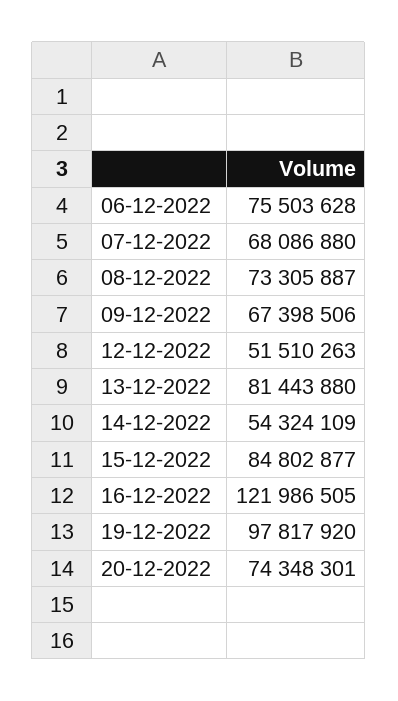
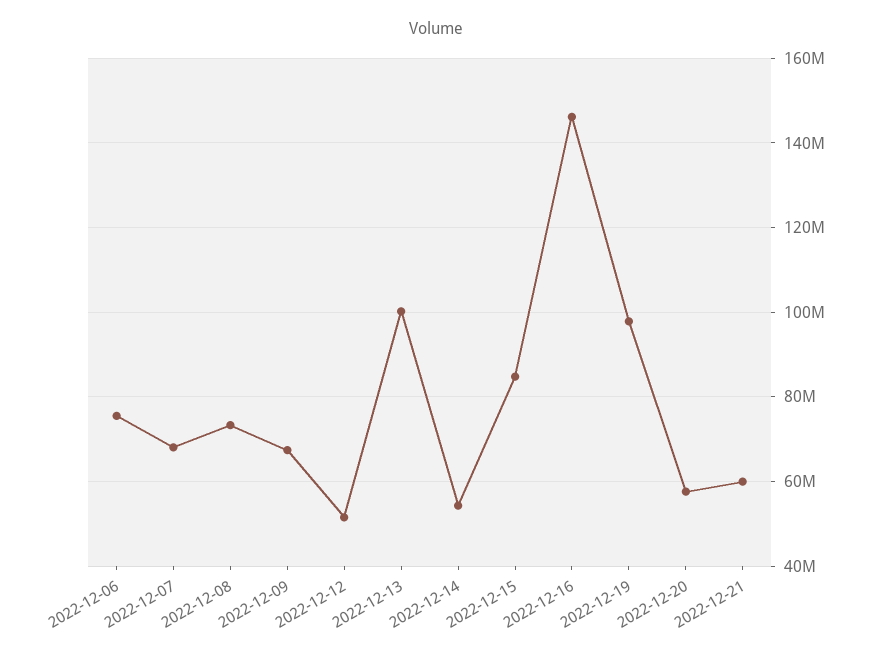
13-12-2022: 81443880 -> 100000000
16-12-2022: 121986505 -> 146000000
20-12-2022: 74348301 -> 58000000
2022-12-21: none -> 60000000

